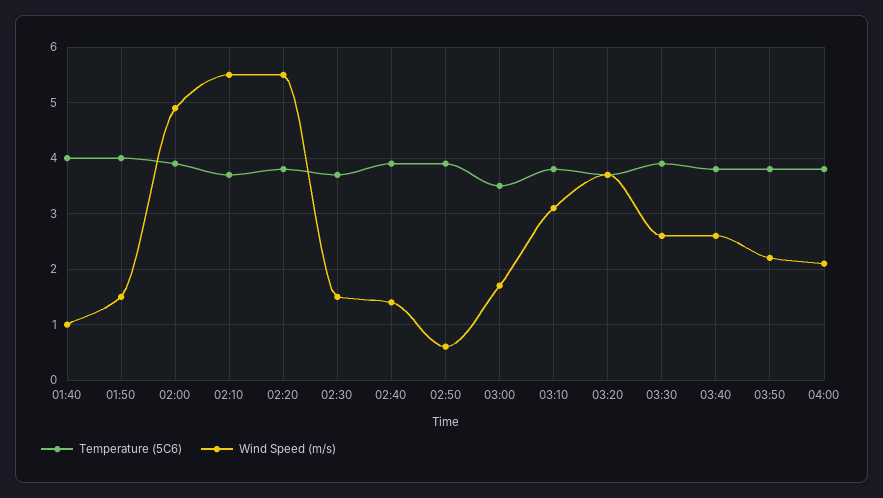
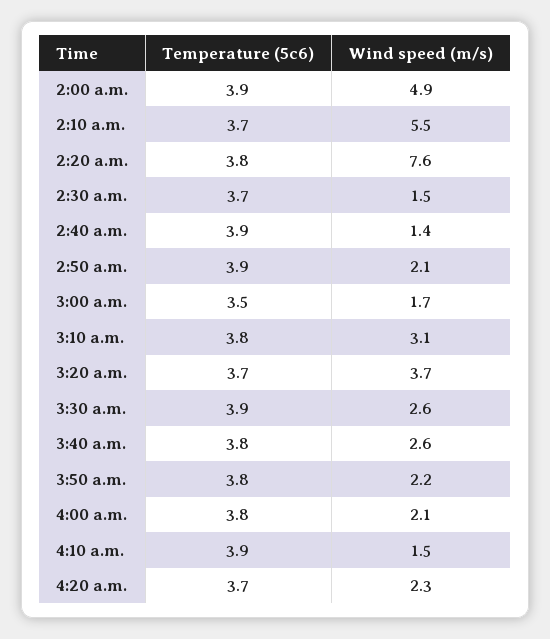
Temperature (5C6), 01:40: 4 -> none
Wind Speed (m/s), 01:40: 1 -> none
Temperature (5C6), 01:50: 4 -> none
Wind Speed (m/s), 01:50: 1.5 -> none
Wind Speed (m/s), 02:20: 5.5 -> 7.6
Wind Speed (m/s), 02:50: 0.5 -> 2.1
Temperature (5C6), 4:10 a.m.: none -> 3.9
Wind Speed (m/s), 4:10 a.m.: none -> 1.5
Temperature (5C6), 4:20 a.m.: none -> 3.7
Wind Speed (m/s), 4:20 a.m.: none -> 2.3

